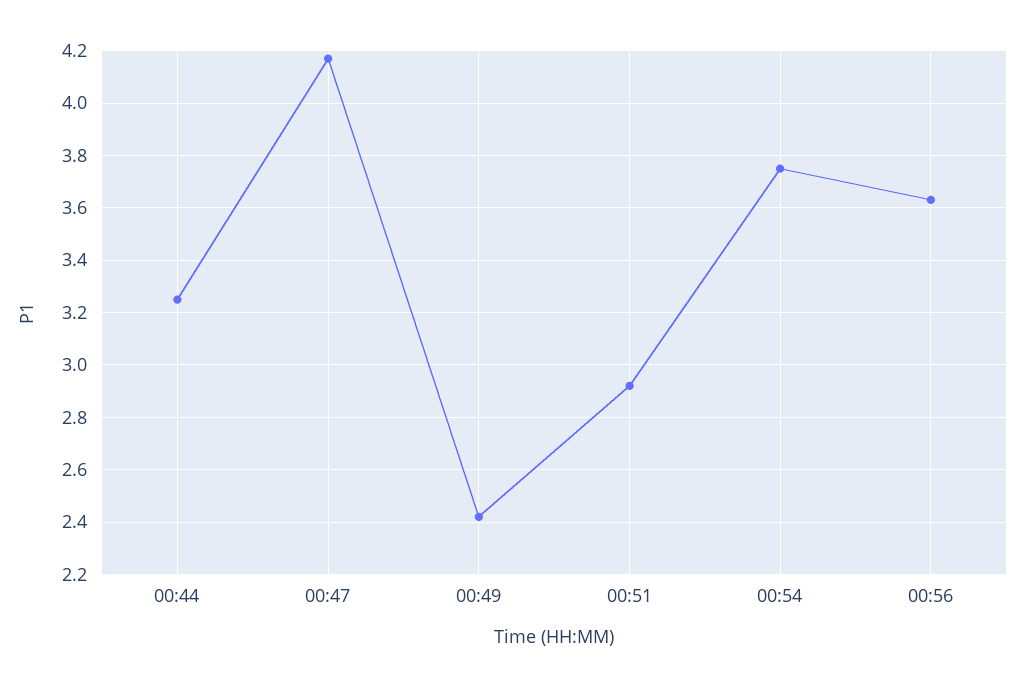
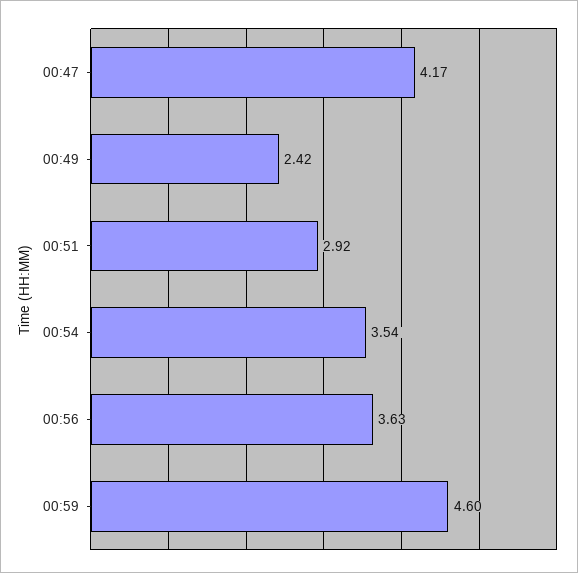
00:44: 3.25 -> none
00:54: 3.75 -> 3.54
00:59: none -> 4.6

